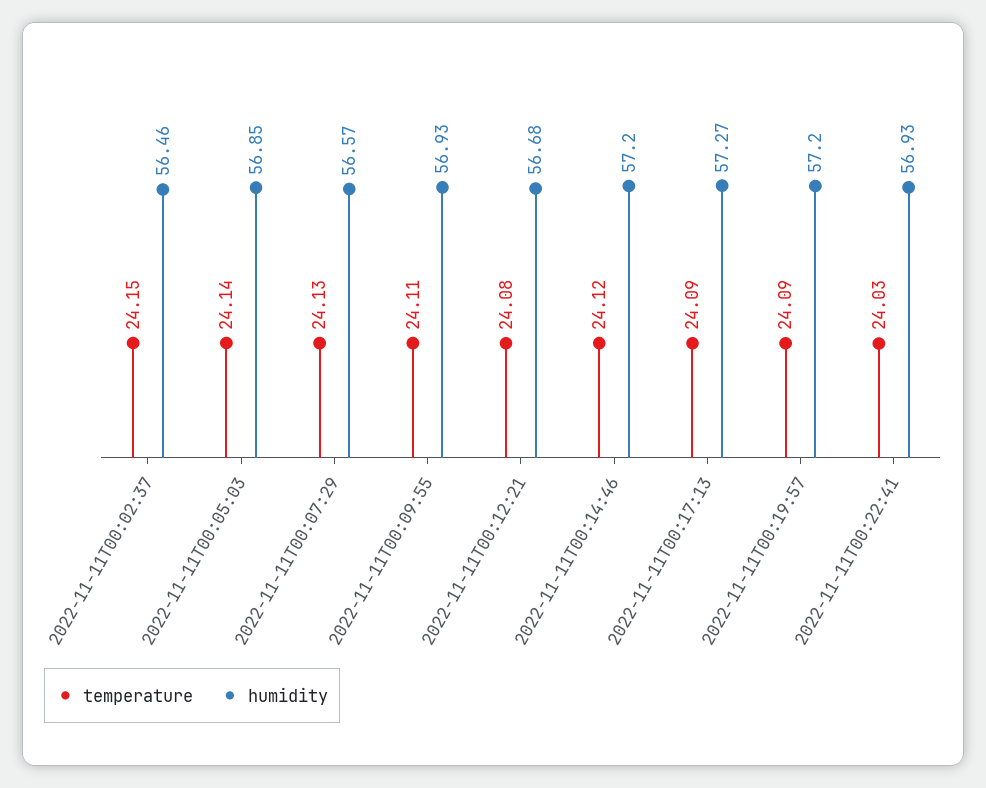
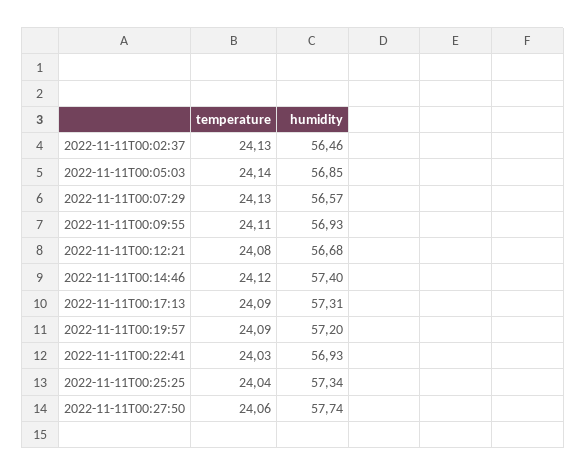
temperature, 2022-11-11T00:02:37: 24.15 -> 24.13
humidity, 2022-11-11T00:14:46: 57.2 -> 57.4
humidity, 2022-11-11T00:17:13: 57.27 -> 57.31
temperature, 2022-11-11T00:25:25: none -> 24.04
humidity, 2022-11-11T00:25:25: none -> 57.34
temperature, 2022-11-11T00:27:50: none -> 24.06
humidity, 2022-11-11T00:27:50: none -> 57.74

